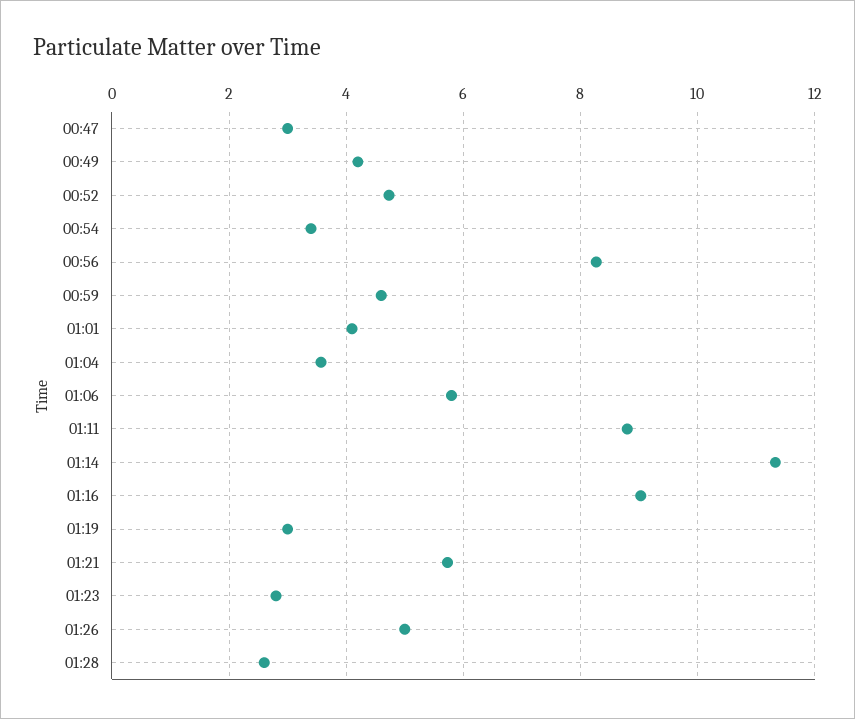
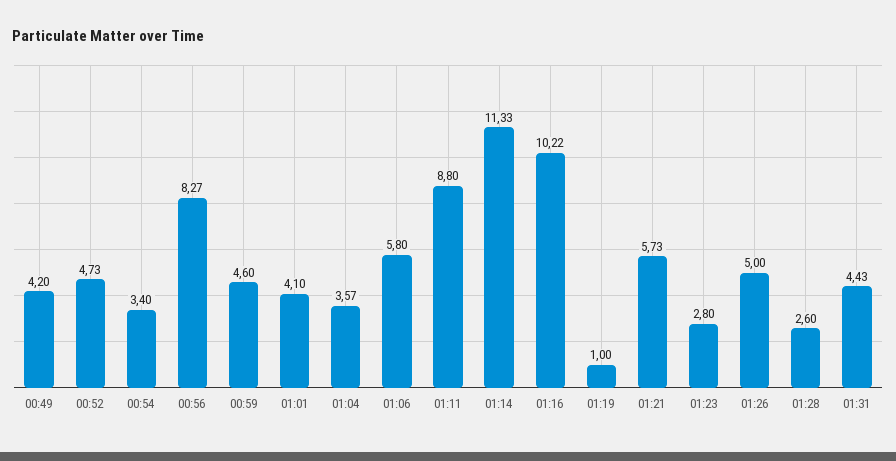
00:47: 3 -> none
01:16: 9 -> 10.22
01:19: 3 -> 1
01:31: none -> 4.43

